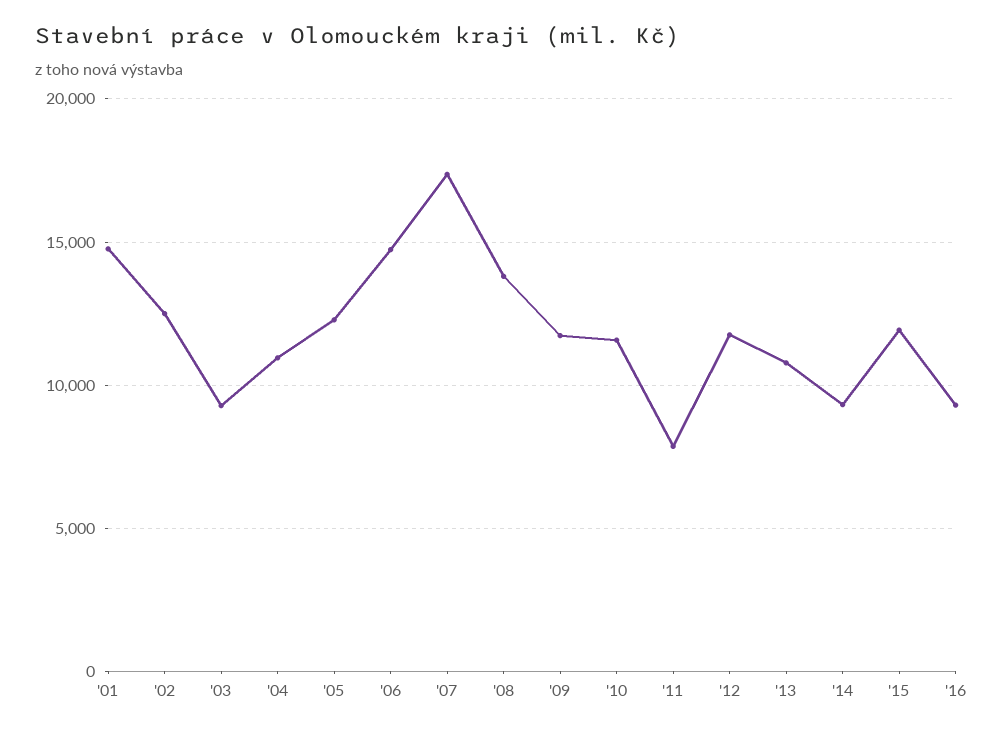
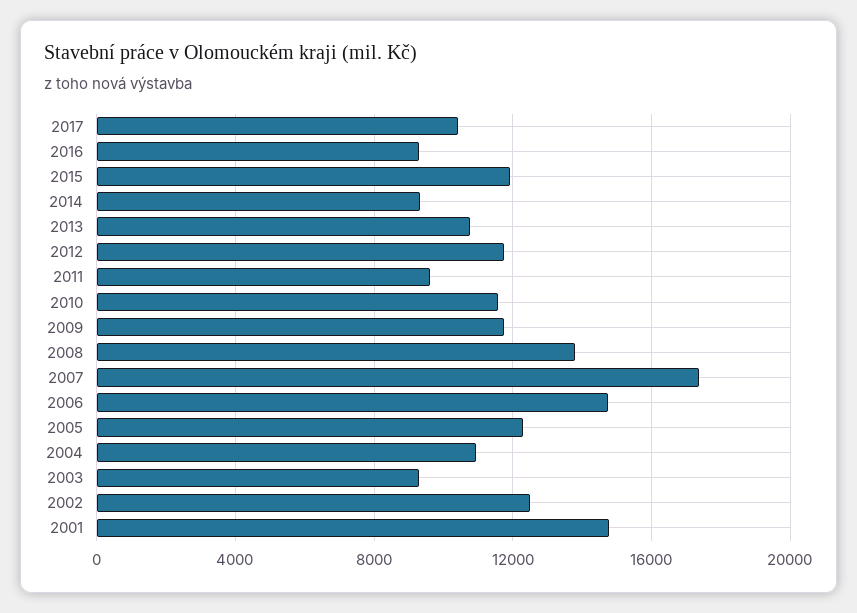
'11: 8000 -> 9500
2017: none -> 10500

